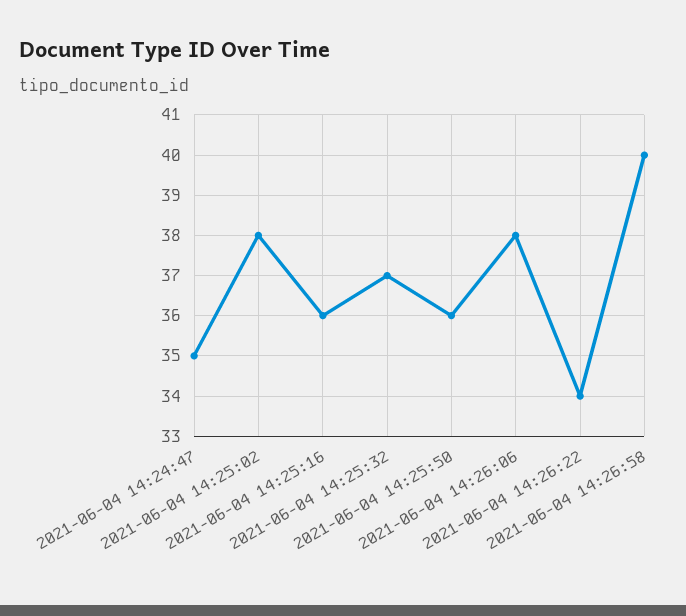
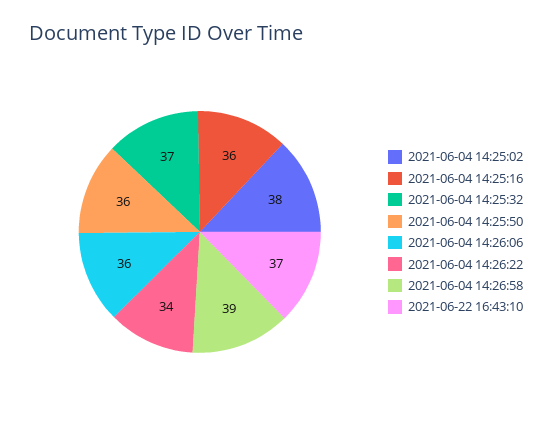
2021-06-04 14:24:47: 35 -> none
2021-06-04 14:26:06: 38 -> 36
2021-06-04 14:26:58: 40 -> 39
2021-06-22 16:43:10: none -> 37

